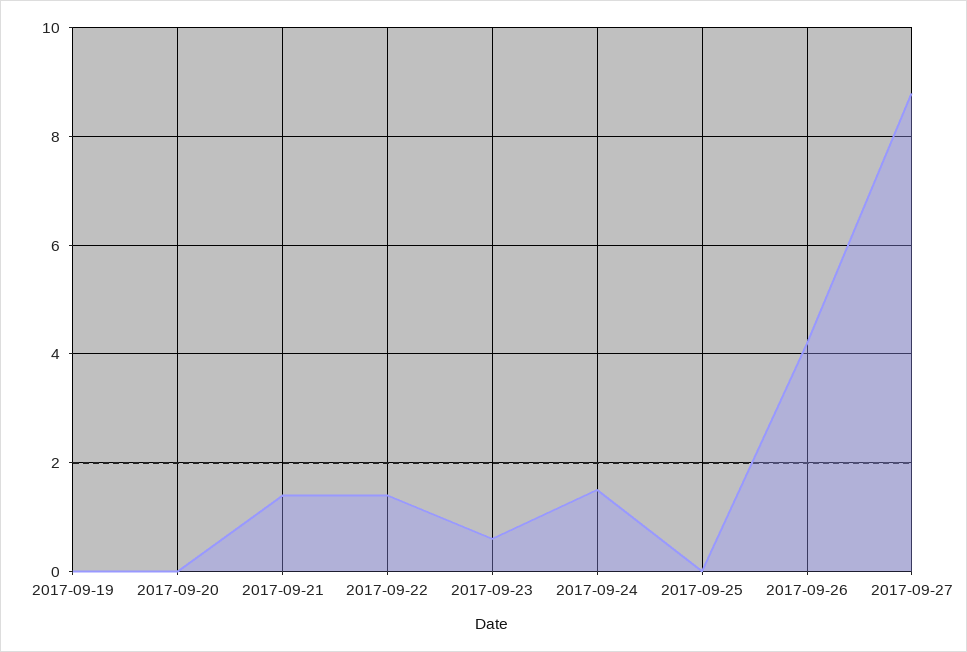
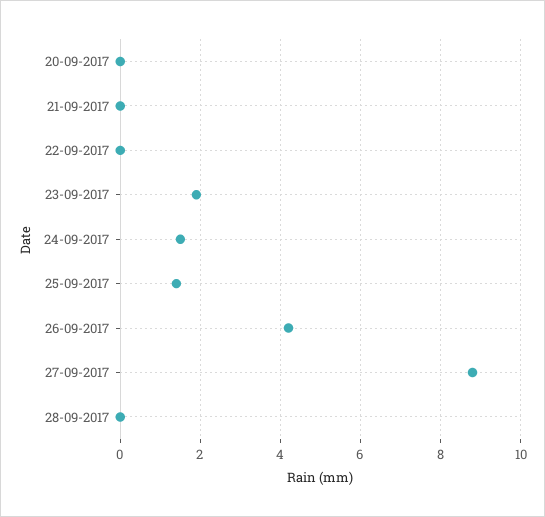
2017-09-19: 0 -> none
2017-09-21: 1.5 -> 0
2017-09-22: 1.5 -> 0
2017-09-23: 0.5 -> 2
2017-09-25: 0 -> 1.5
28-09-2017: none -> 0

